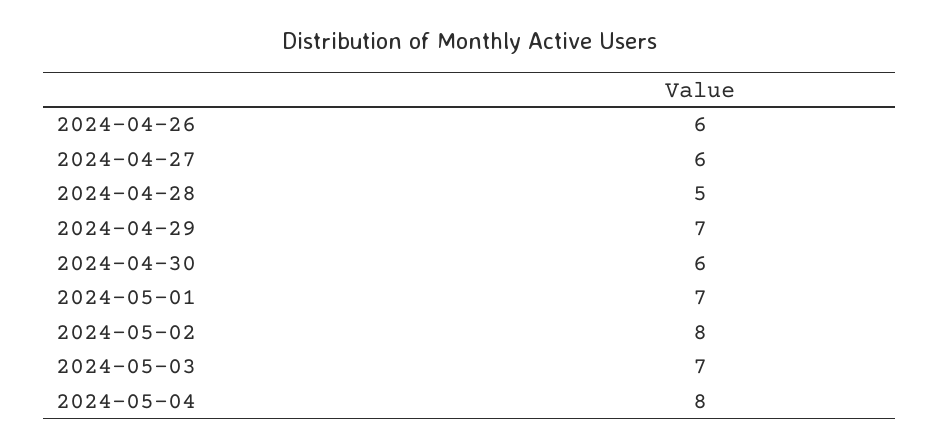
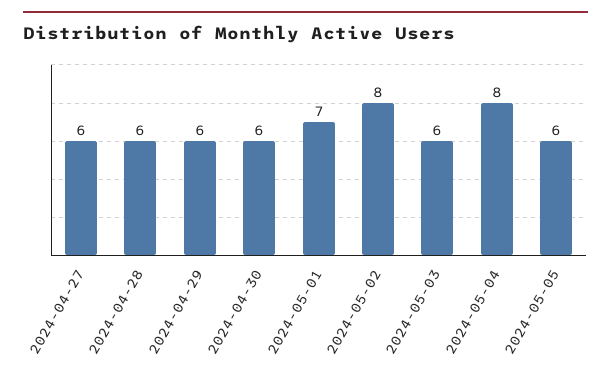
2024-04-26: 6 -> none
2024-04-28: 5 -> 6
2024-04-29: 7 -> 6
2024-05-03: 7 -> 6
2024-05-05: none -> 6

